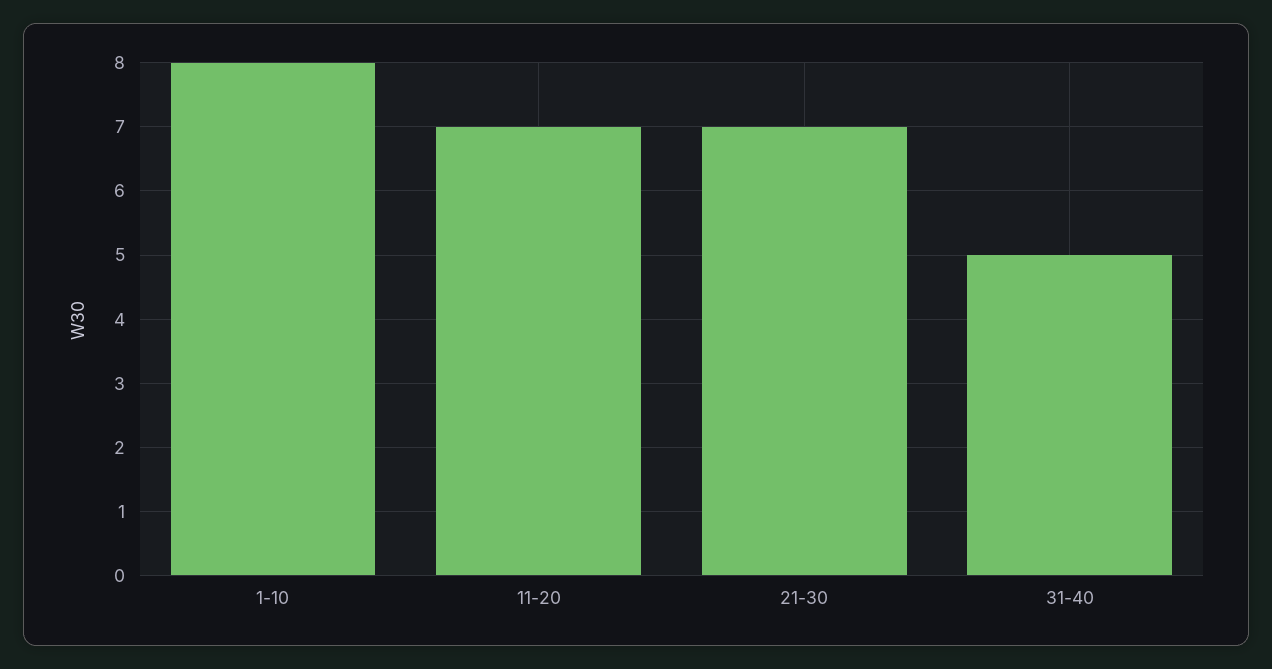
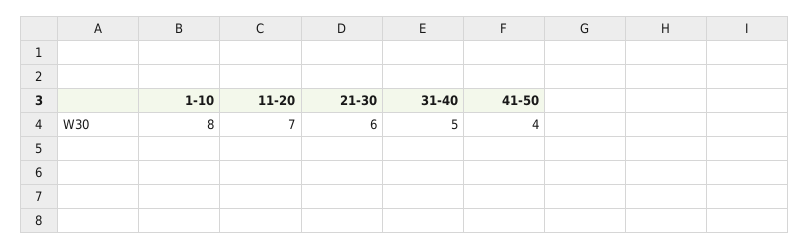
21-30: 7 -> 6
41-50: none -> 4

